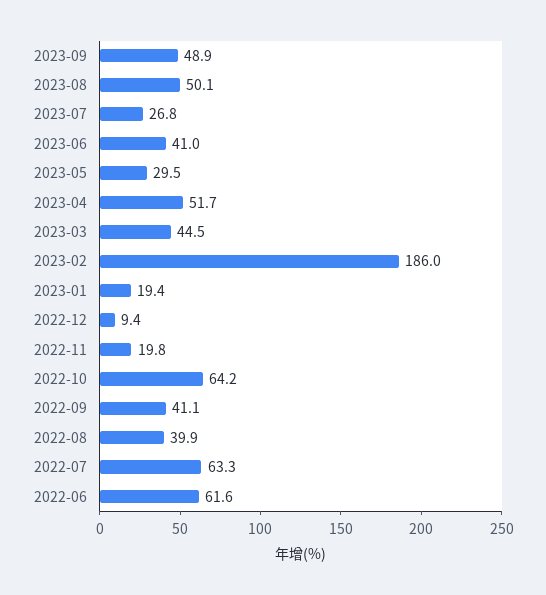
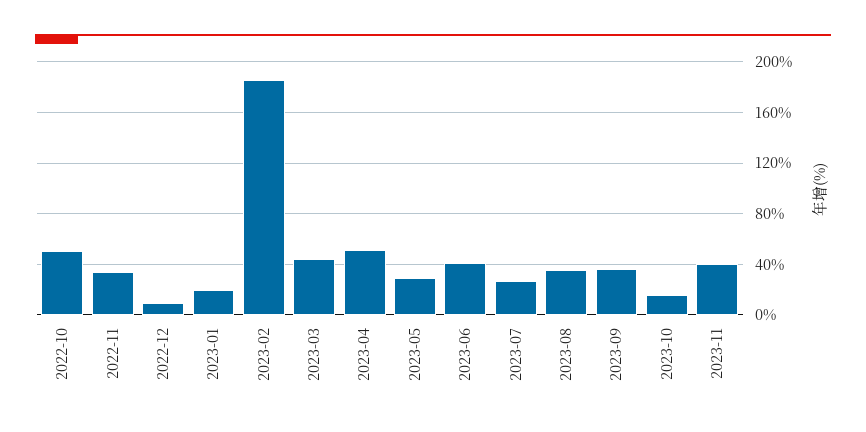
2023-09: 48.9 -> 35
2023-08: 50.1 -> 35
2022-11: 19.8 -> 35
2022-10: 64.2 -> 50
2022-09: 41.1 -> none
2022-08: 39.9 -> none
2022-07: 63.3 -> none
2022-06: 61.6 -> none
2023-10: none -> 15
2023-11: none -> 40

